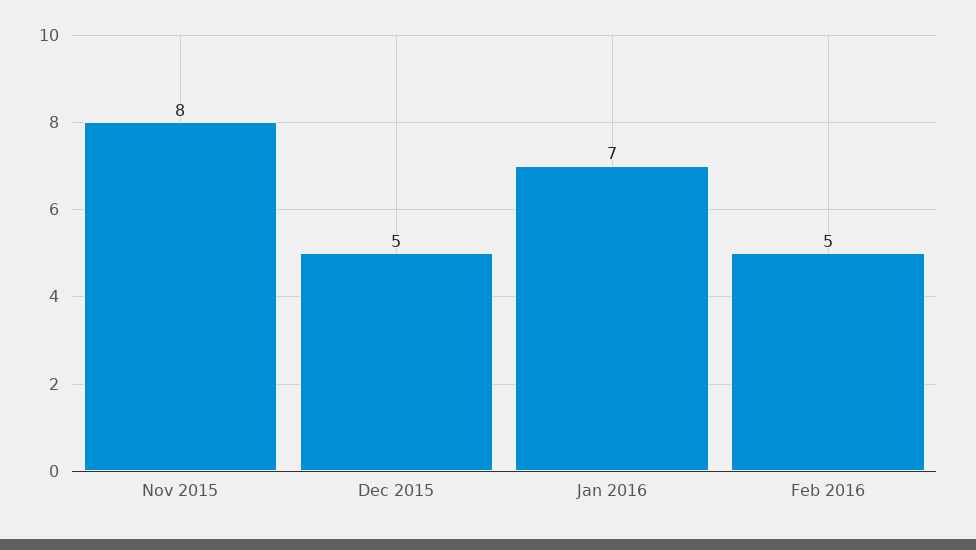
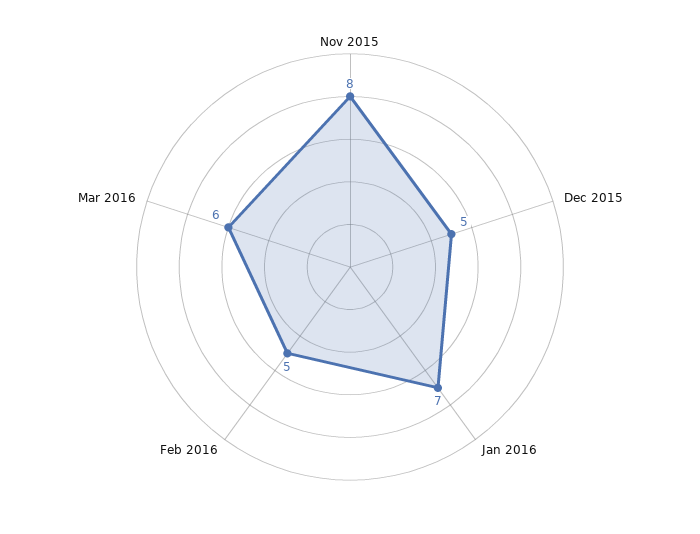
Mar 2016: none -> 6

